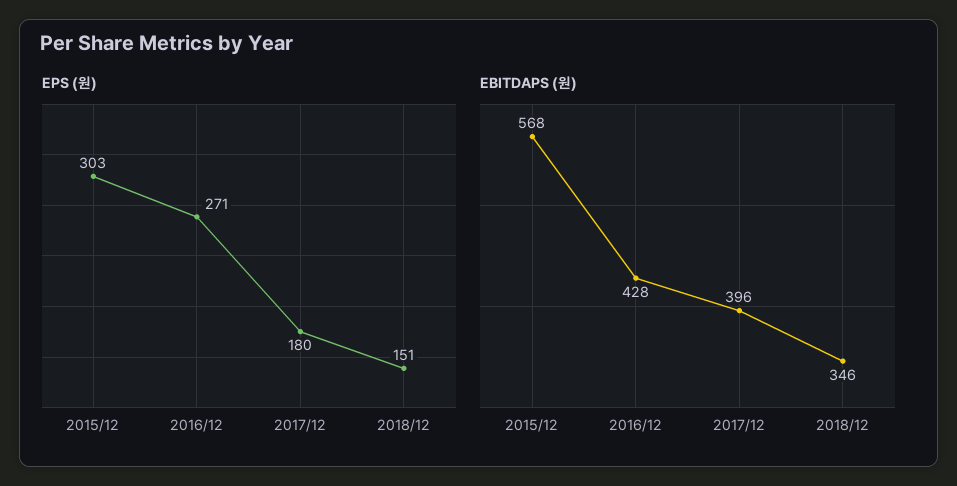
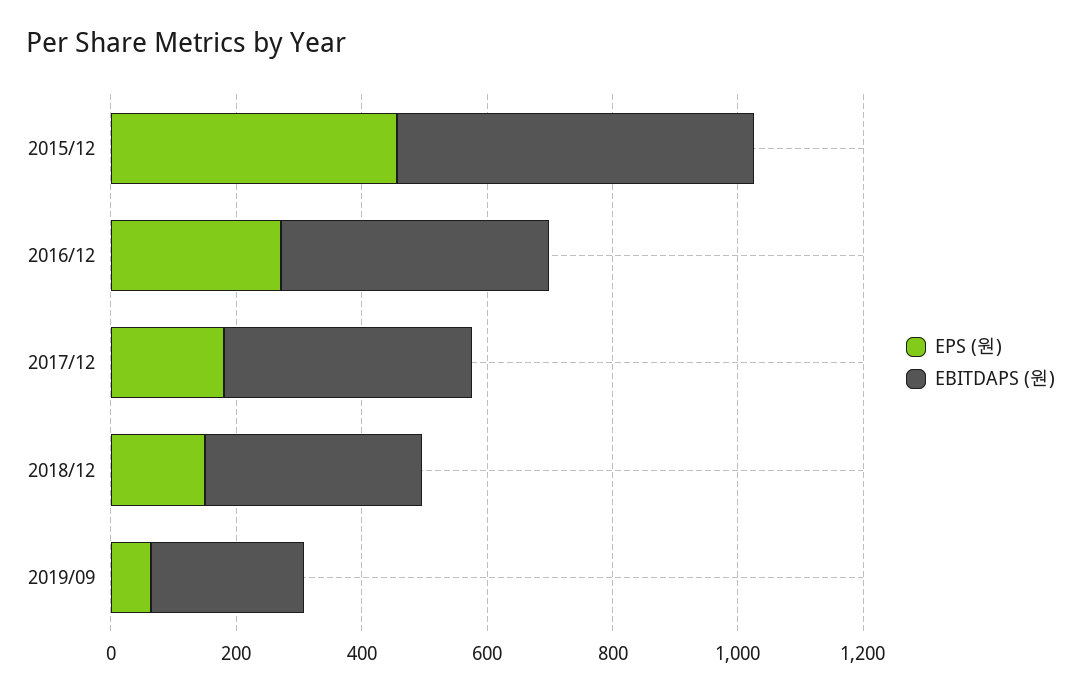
EPS (원), 2015/12: 303 -> 450
EPS (원), 2019/09: none -> 50
EBITDAPS (원), 2019/09: none -> 250

